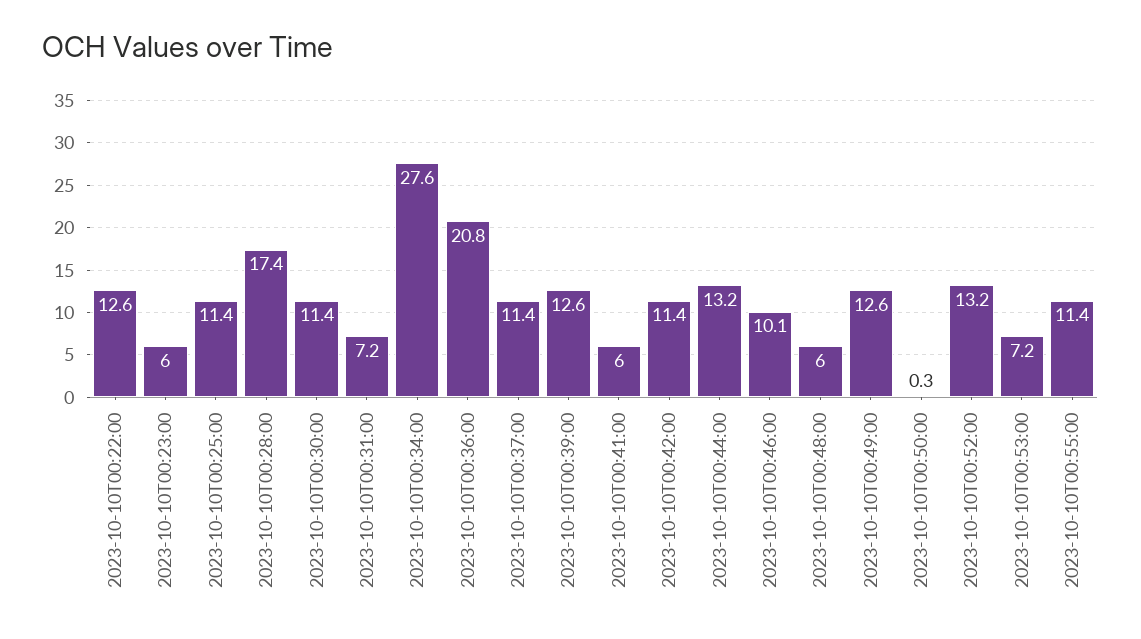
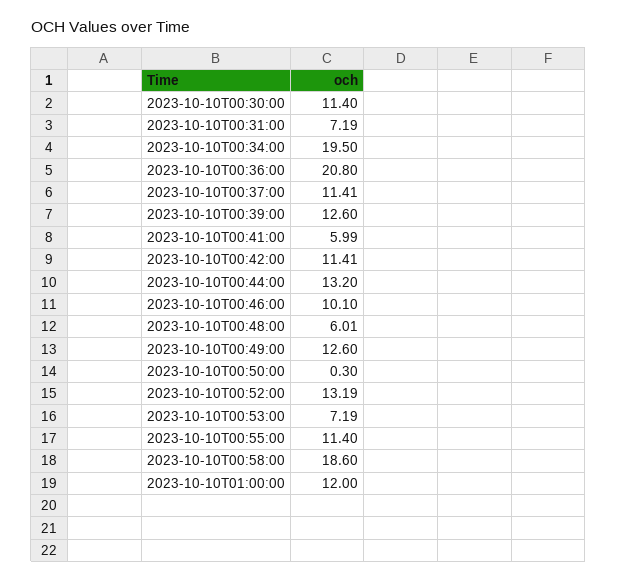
2023-10-10T00:22:00: 12.6 -> none
2023-10-10T00:23:00: 6 -> none
2023-10-10T00:25:00: 11.4 -> none
2023-10-10T00:28:00: 17.4 -> none
2023-10-10T00:34:00: 27.6 -> 19.5
2023-10-10T00:58:00: none -> 18.6
2023-10-10T01:00:00: none -> 12

